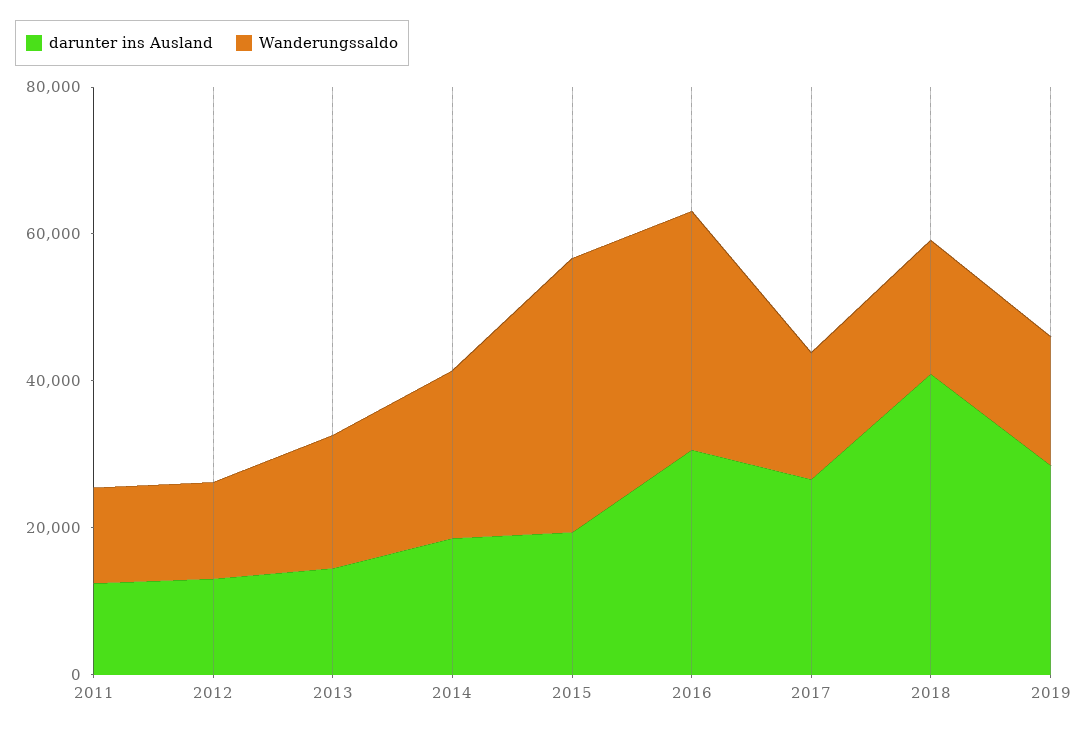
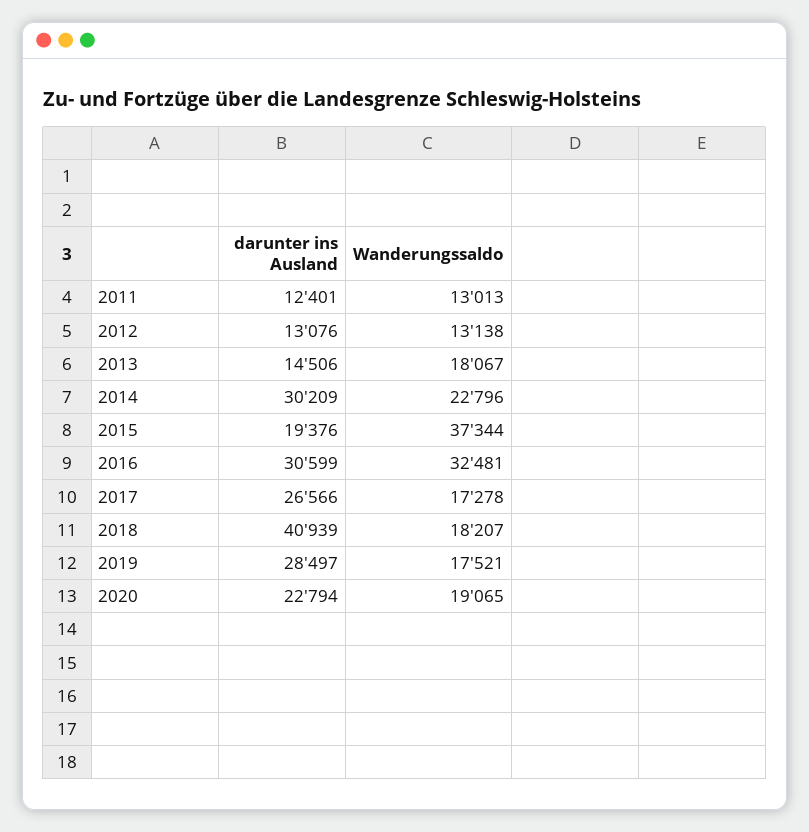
darunter ins Ausland, 2014: 20000 -> 30209
darunter ins Ausland, 2020: none -> 22794
Wanderungssaldo, 2020: none -> 19065

